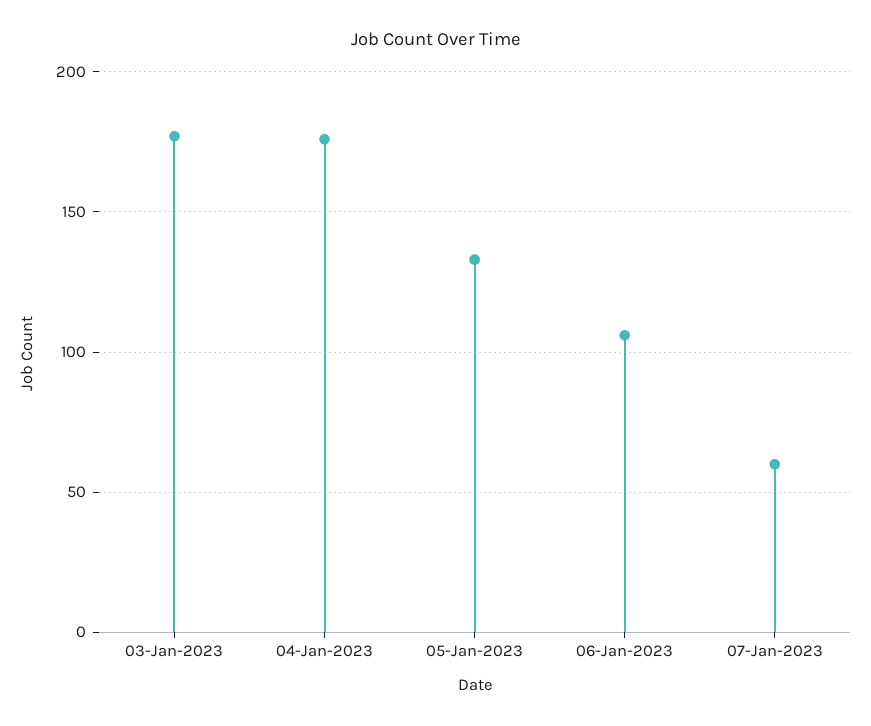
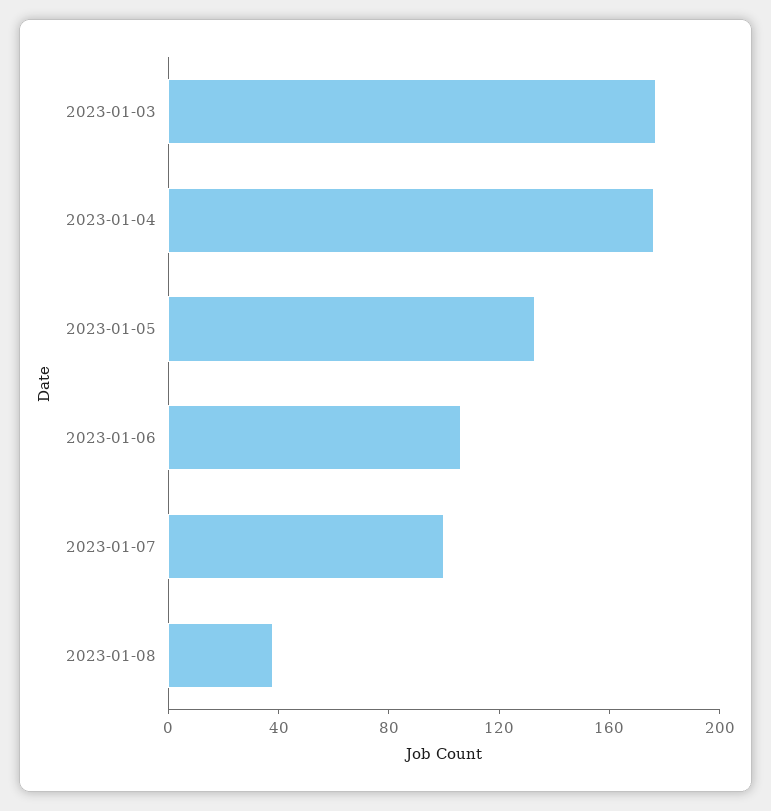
07-Jan-2023: 60 -> 100
2023-01-08: none -> 40

